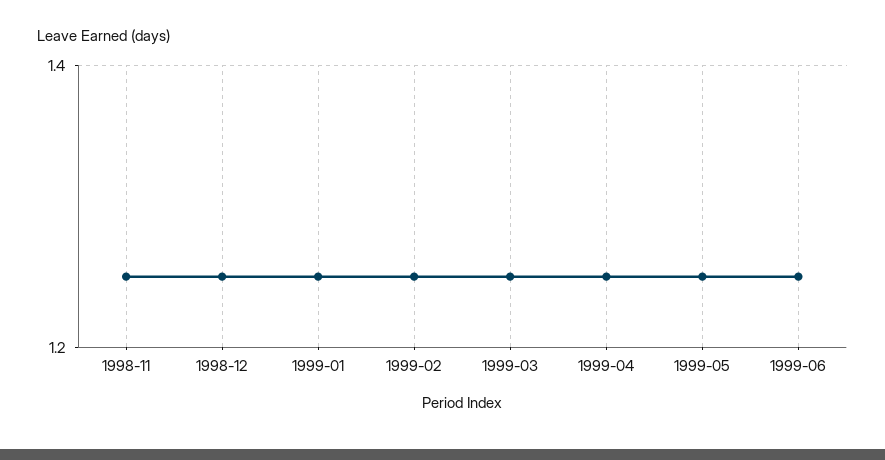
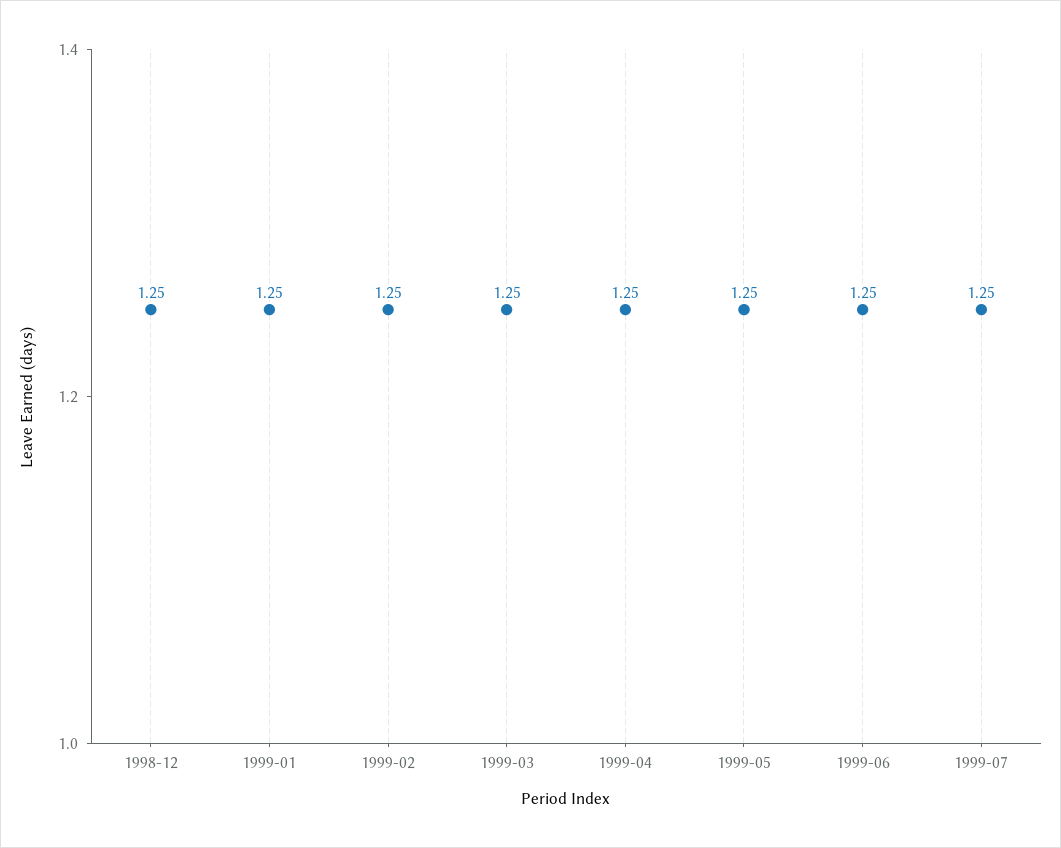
1998-11: 1.25 -> none
1999-07: none -> 1.25

